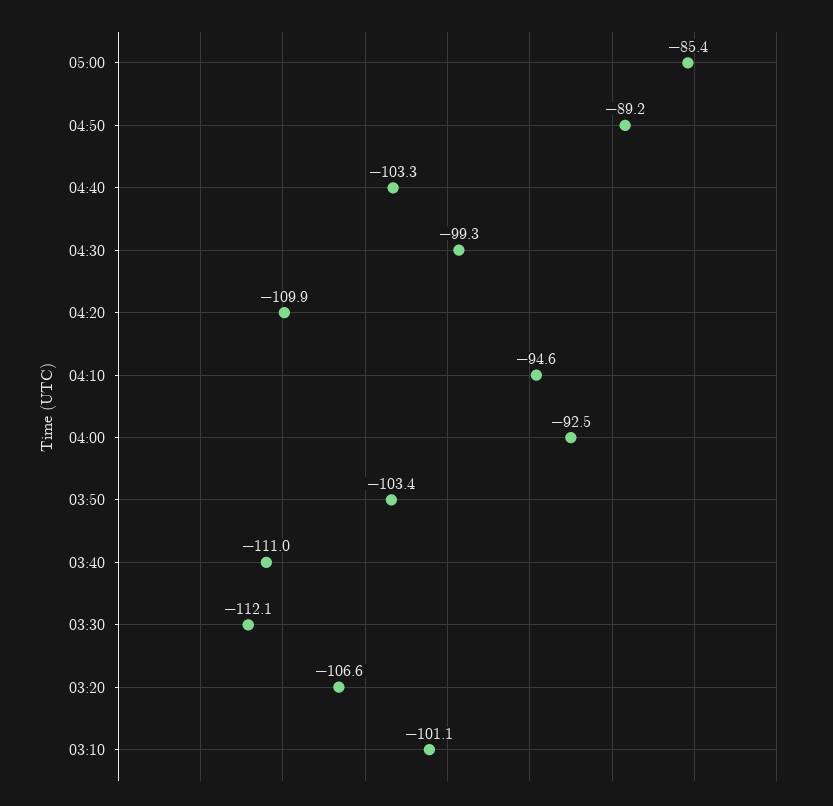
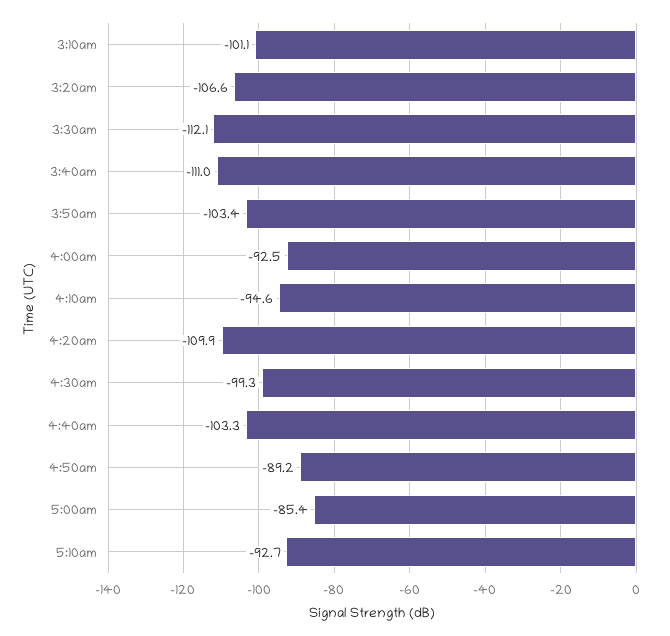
5:10am: none -> -92.7

